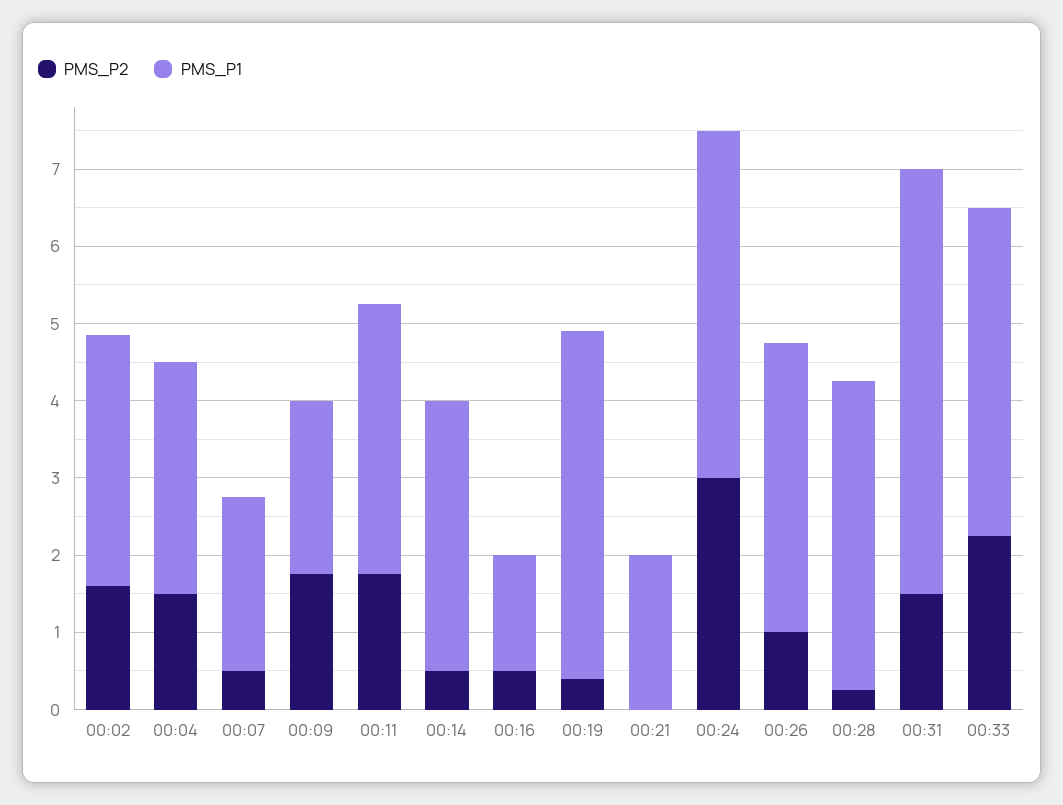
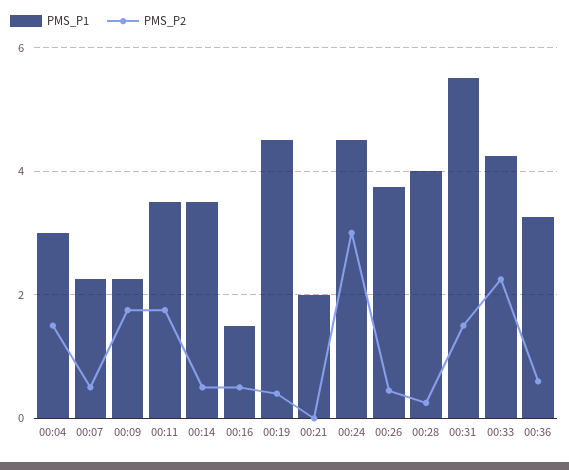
PMS_P2, 00:02: 1.6 -> none
PMS_P1, 00:02: 3.2 -> none
PMS_P2, 00:26: 1 -> 0.4
PMS_P1, 00:36: none -> 3.2
PMS_P2, 00:36: none -> 0.6

